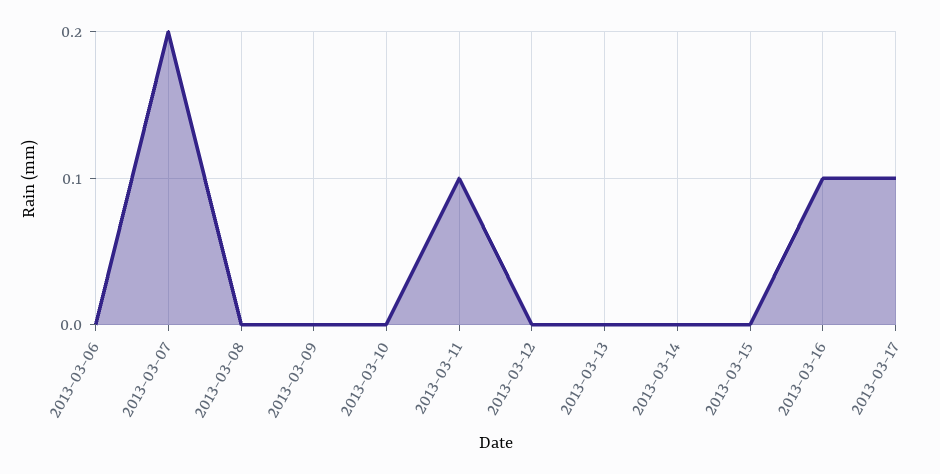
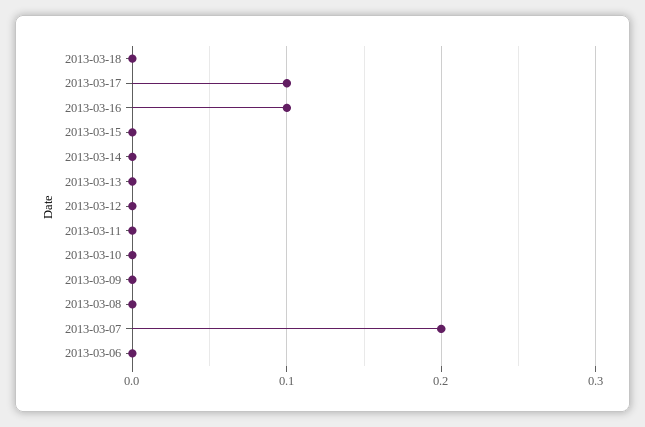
2013-03-11: 0.1 -> 0
2013-03-18: none -> 0

